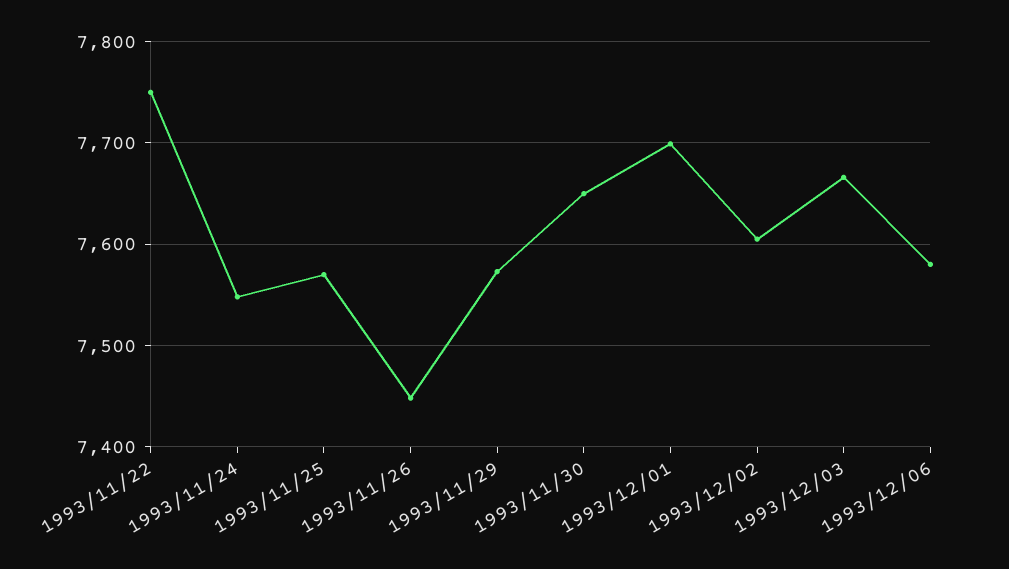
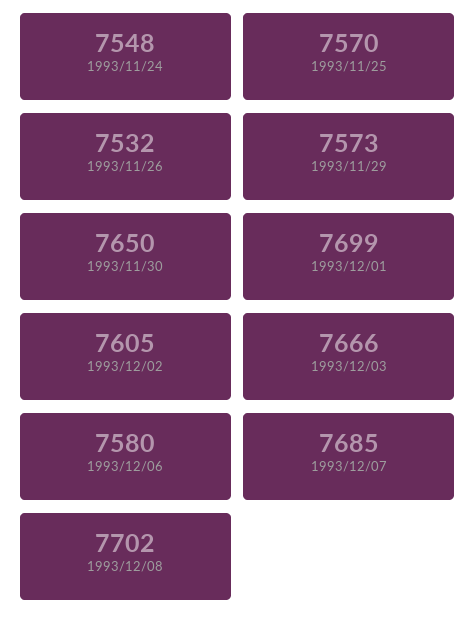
1993/11/22: 7750 -> none
1993/11/26: 7450 -> 7532
1993/12/07: none -> 7685
1993/12/08: none -> 7702

